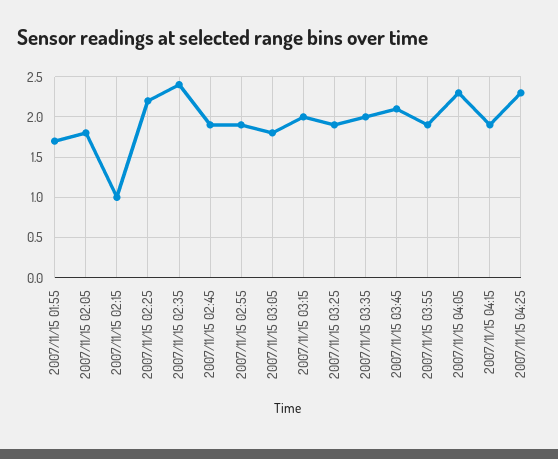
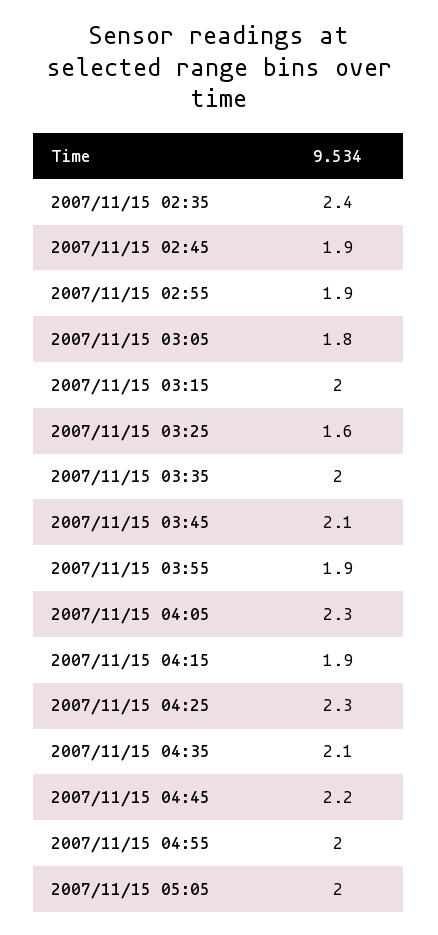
2007/11/15 01:55: 1.7 -> none
2007/11/15 02:05: 1.8 -> none
2007/11/15 02:15: 1 -> none
2007/11/15 02:25: 2.2 -> none
2007/11/15 03:25: 1.9 -> 1.6
2007/11/15 04:35: none -> 2.1
2007/11/15 04:45: none -> 2.2
2007/11/15 04:55: none -> 2
2007/11/15 05:05: none -> 2

